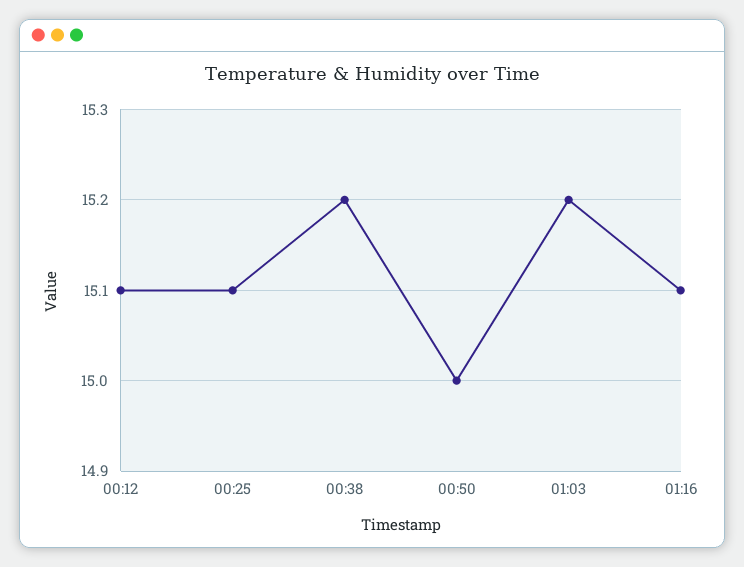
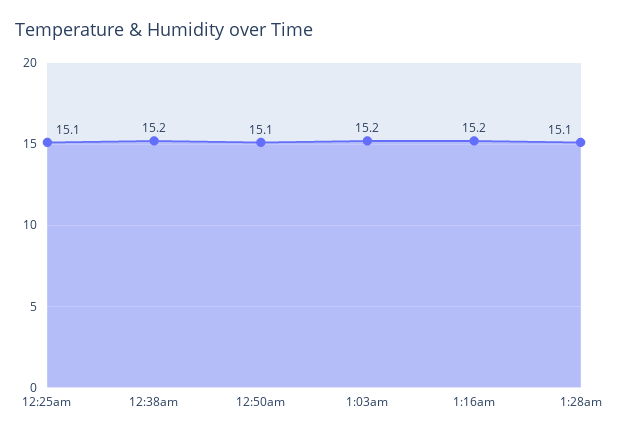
00:12: 15.1 -> none
00:50: 15 -> 15.1
01:16: 15.1 -> 15.2
1:28am: none -> 15.1

